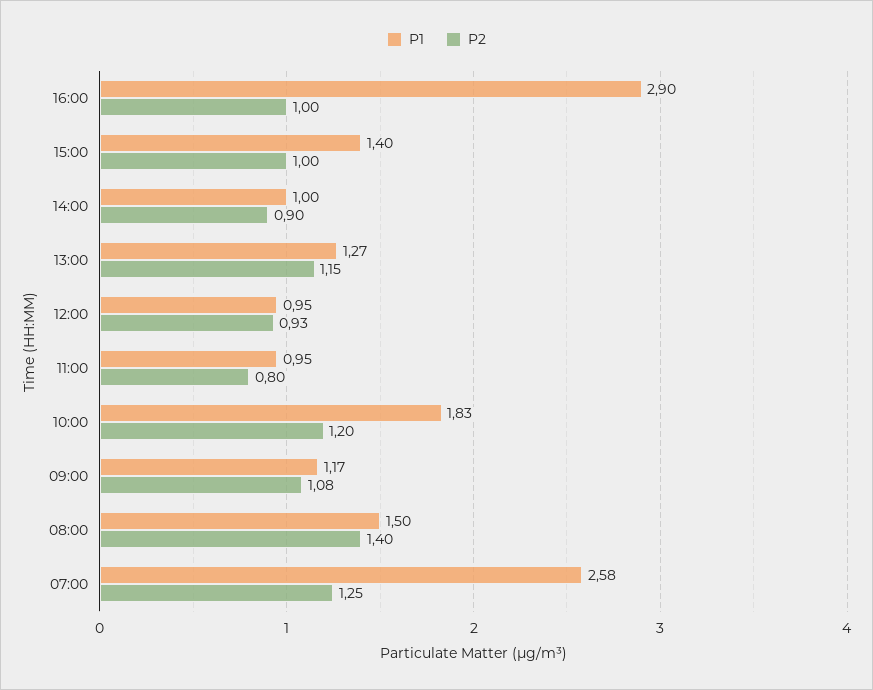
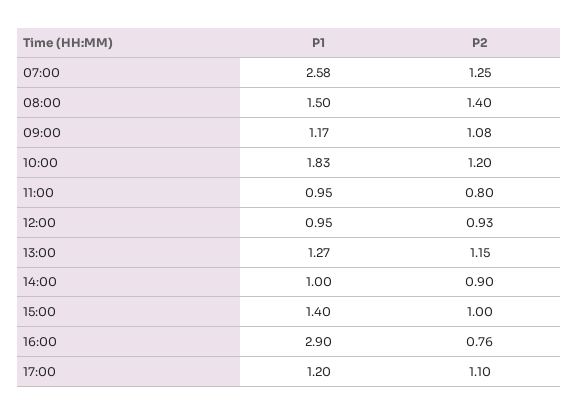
P2, 16:00: 1 -> 0.76
P1, 17:00: none -> 1.2
P2, 17:00: none -> 1.1

